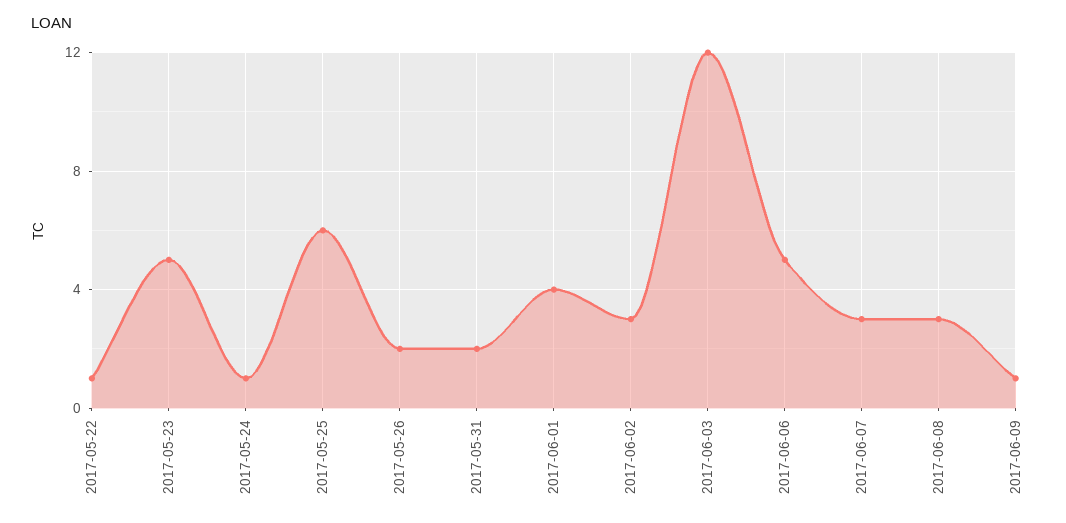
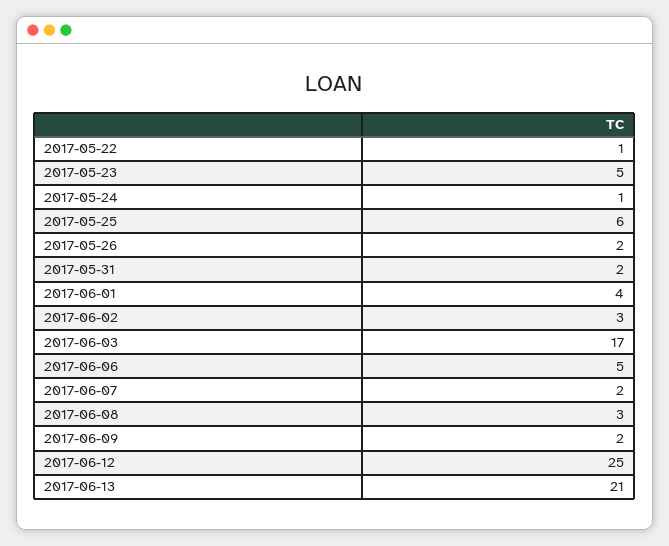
2017-06-03: 12 -> 17
2017-06-07: 3 -> 2
2017-06-09: 1 -> 2
2017-06-12: none -> 25
2017-06-13: none -> 21

